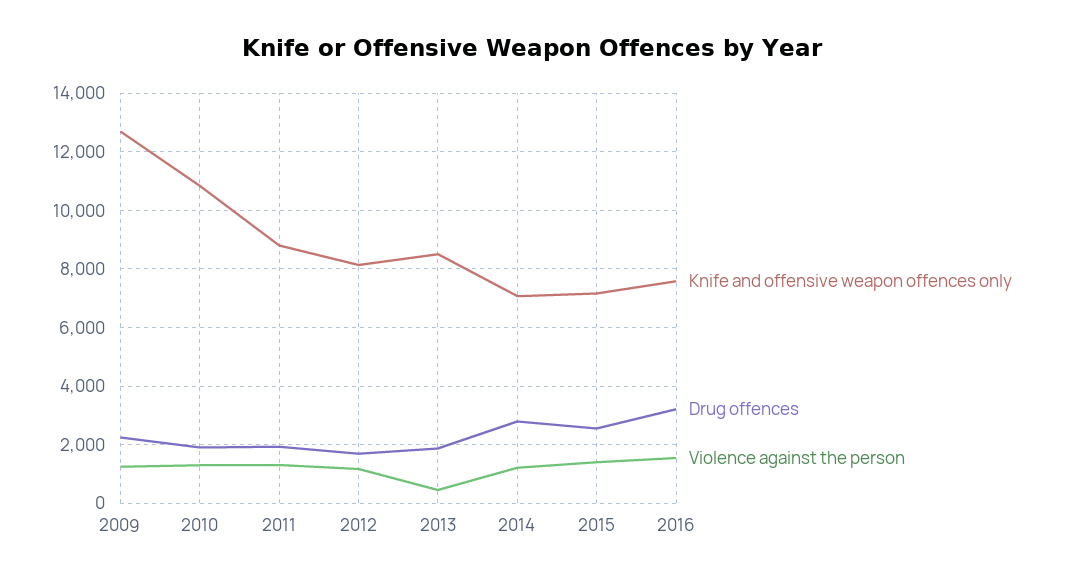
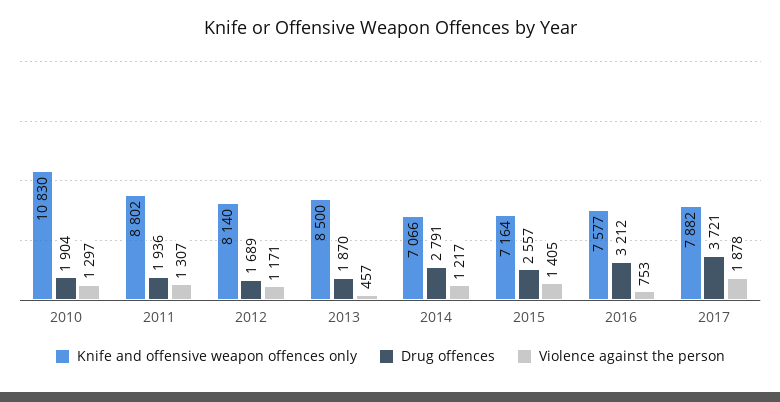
Knife and offensive weapon offences only, 2009: 12750 -> none
Drug offences, 2009: 2250 -> none
Violence against the person, 2009: 1250 -> none
Violence against the person, 2016: 1500 -> 753
Knife and offensive weapon offences only, 2017: none -> 7882
Drug offences, 2017: none -> 3721
Violence against the person, 2017: none -> 1878

